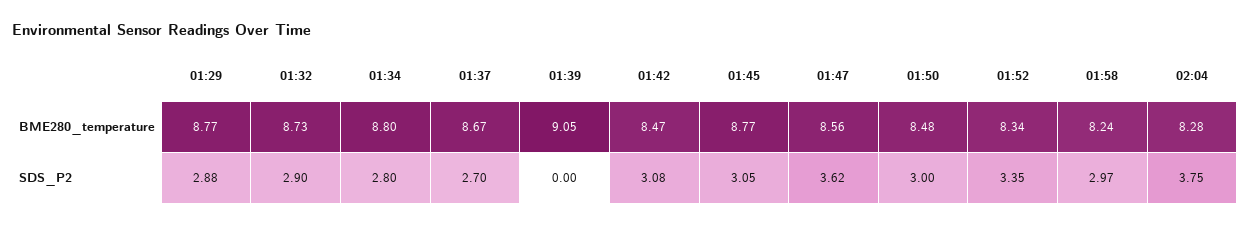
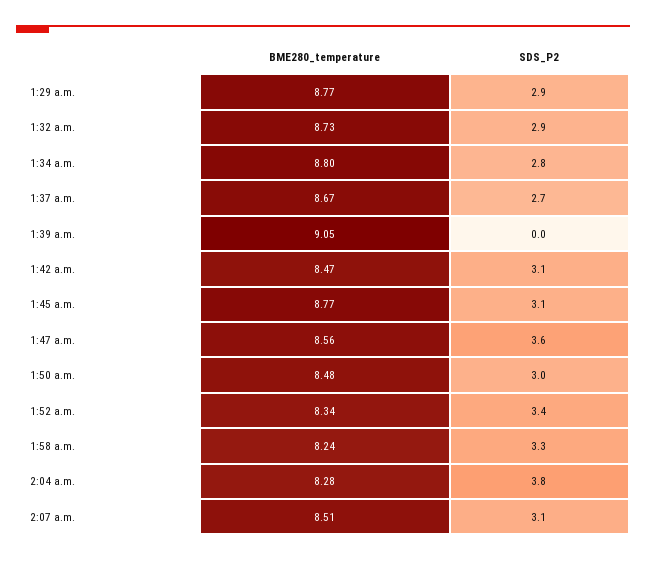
01:58, SDS_P2: 2.97 -> 3.3
2:07 a.m., BME280_temperature: none -> 8.51
2:07 a.m., SDS_P2: none -> 3.1

